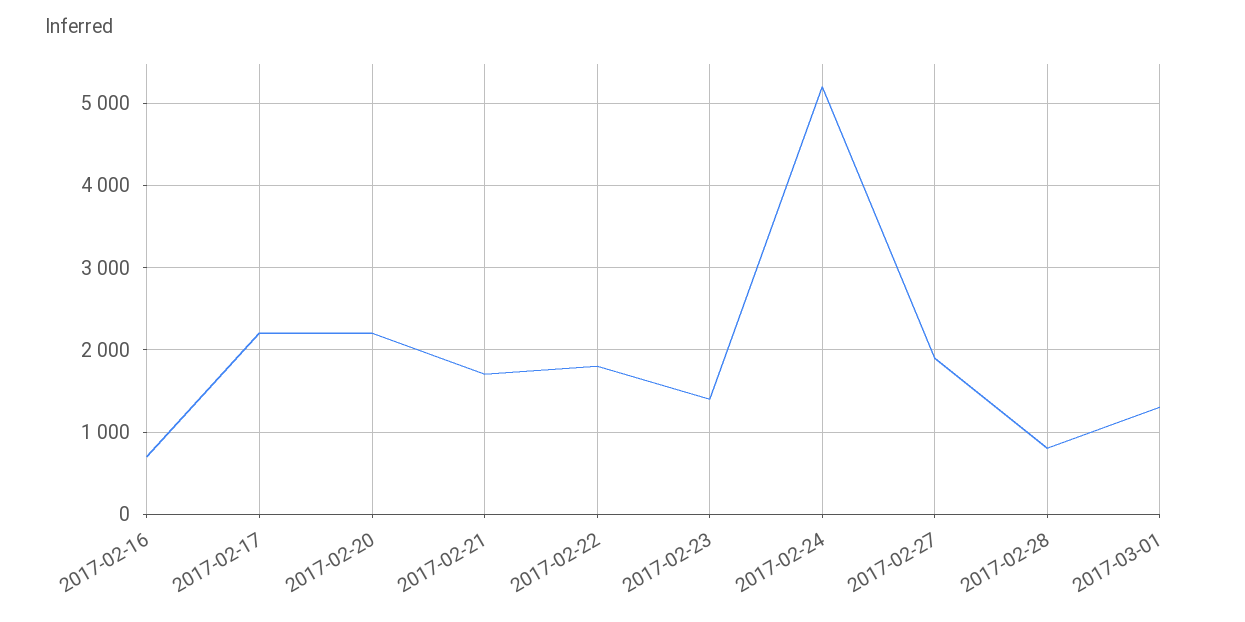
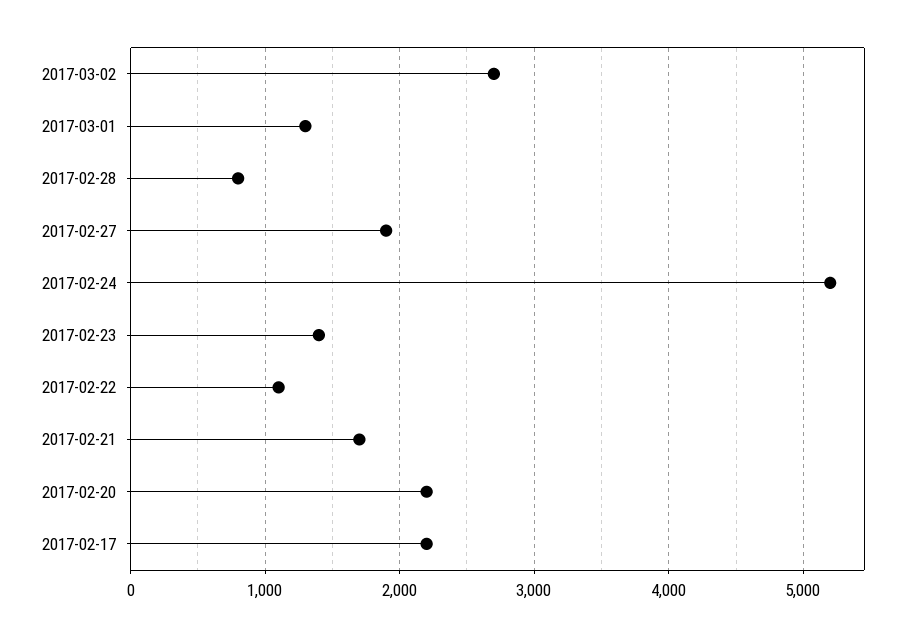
2017-02-16: 700 -> none
2017-02-22: 1800 -> 1100
2017-03-02: none -> 2700

